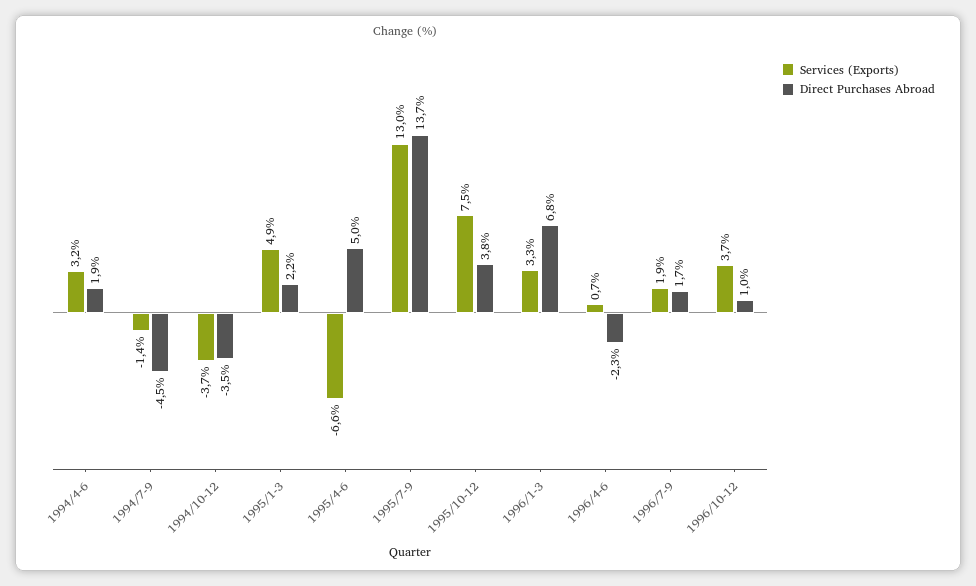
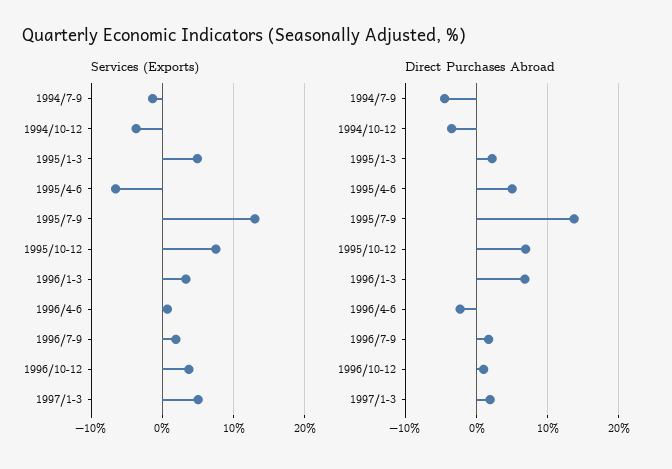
Services (Exports), 1994/4-6: 3.2 -> none
Direct Purchases Abroad, 1994/4-6: 1.9 -> none
Direct Purchases Abroad, 1995/10-12: 3.8 -> 7
Services (Exports), 1997/1-3: none -> 5
Direct Purchases Abroad, 1997/1-3: none -> 2

